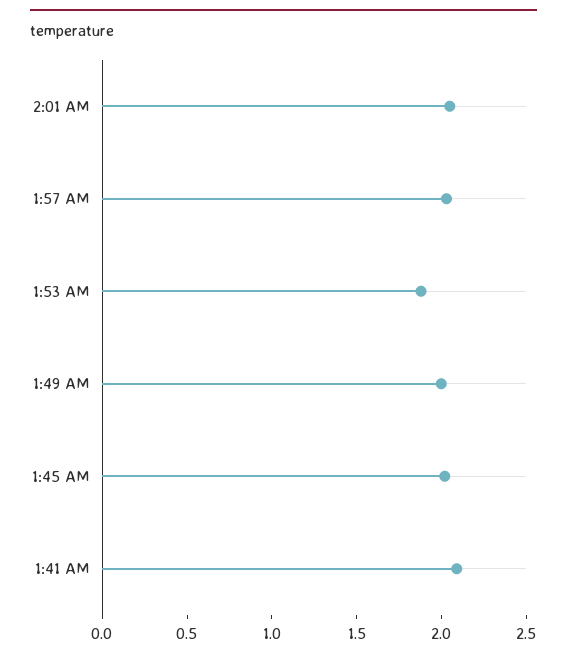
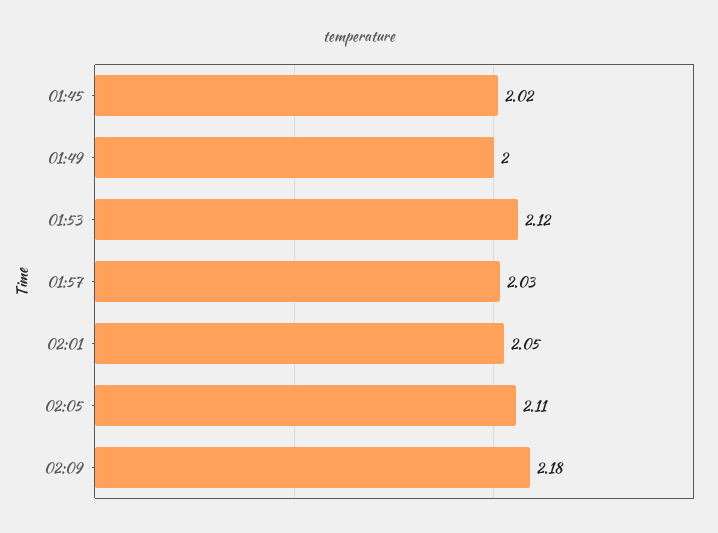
1:53 AM: 1.9 -> 2.12
1:41 AM: 2.1 -> none
02:05: none -> 2.11
02:09: none -> 2.18

